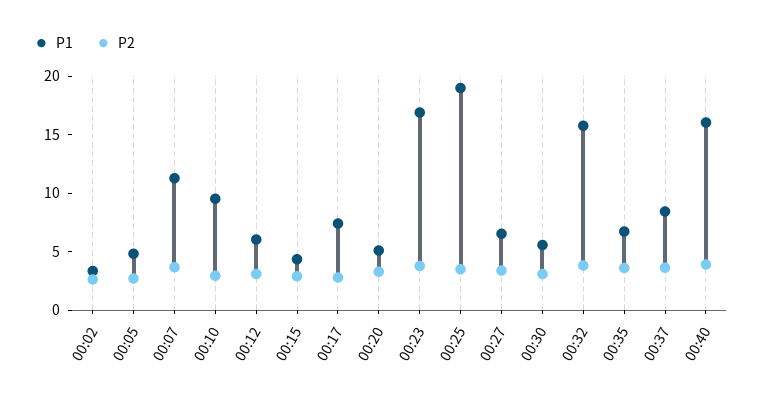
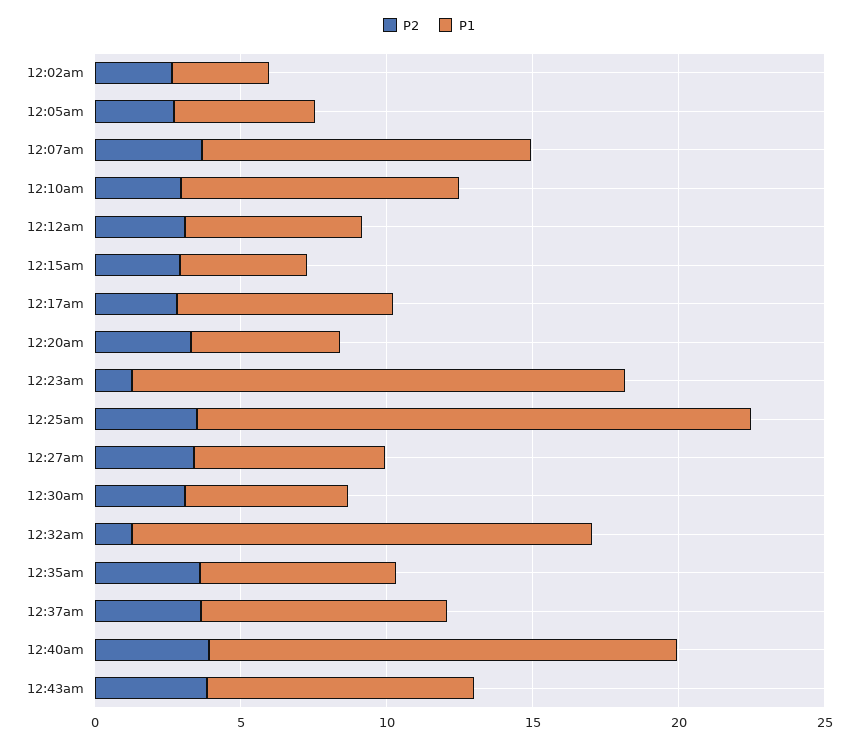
P2, 00:23: 4 -> 1
P2, 00:32: 4 -> 1
P2, 12:43am: none -> 4
P1, 12:43am: none -> 9

